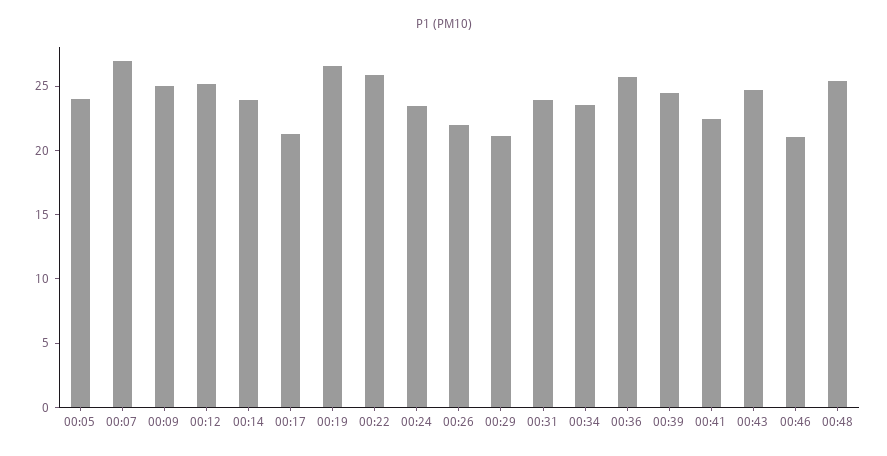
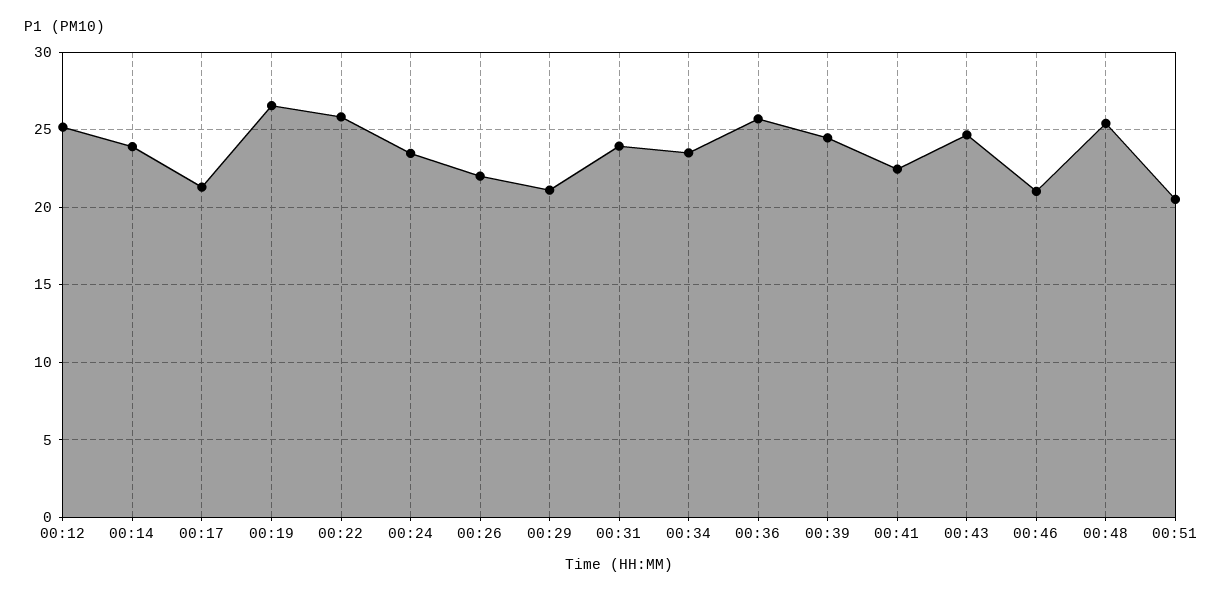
00:05: 24 -> none
00:07: 27 -> none
00:09: 25 -> none
00:51: none -> 20.5

